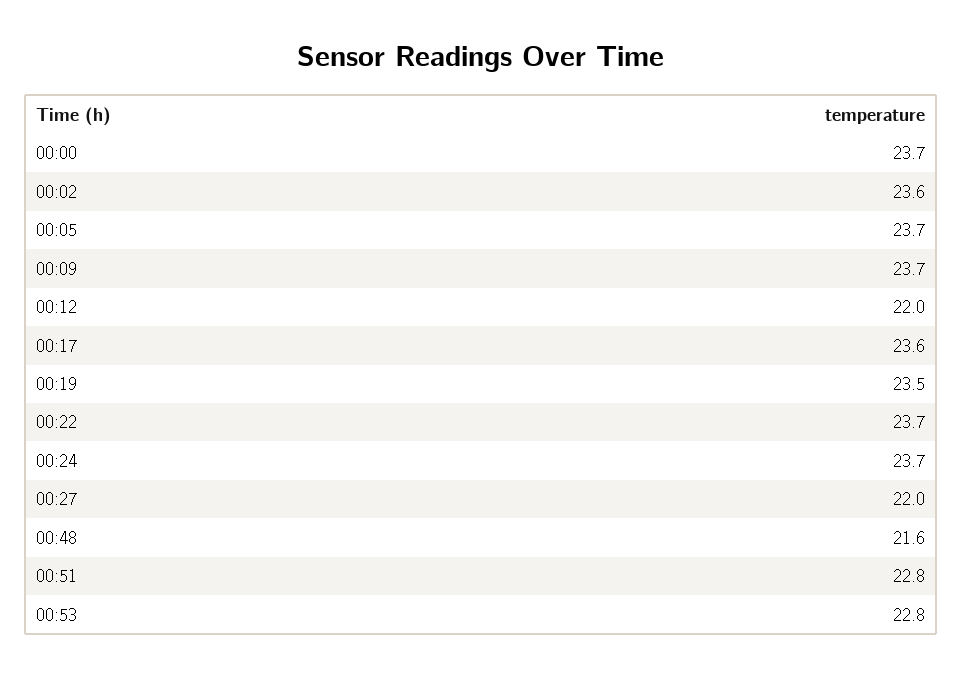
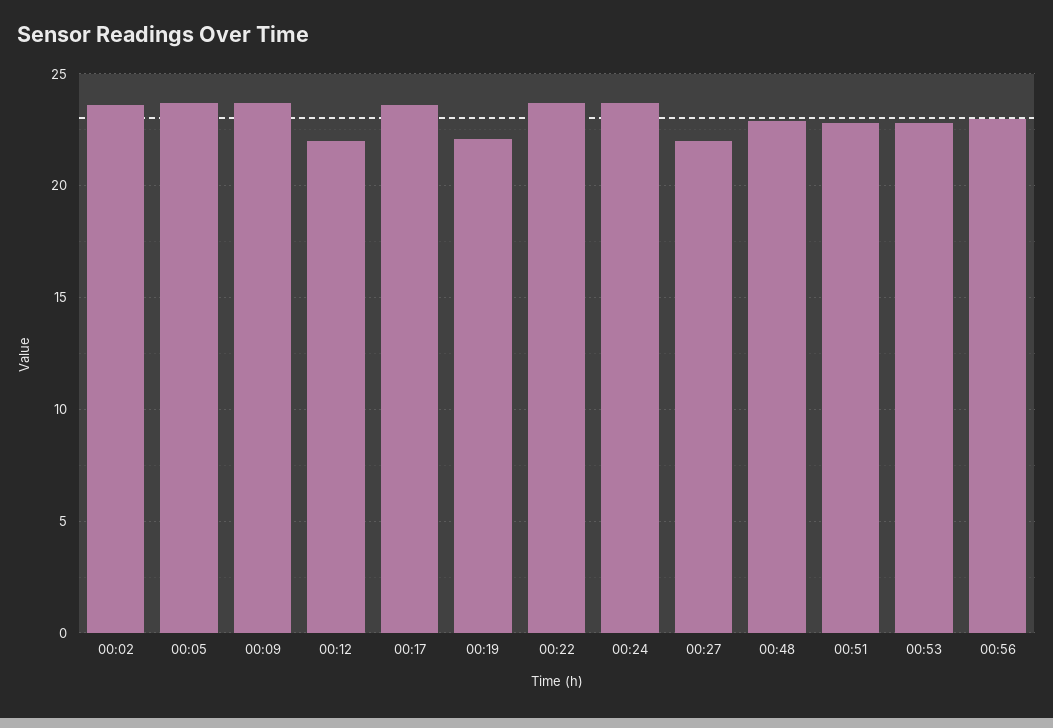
00:00: 23.7 -> none
00:19: 23.5 -> 22
00:48: 21.6 -> 23
00:56: none -> 23

